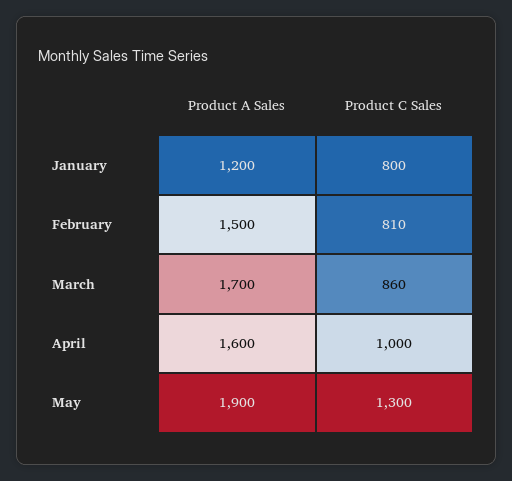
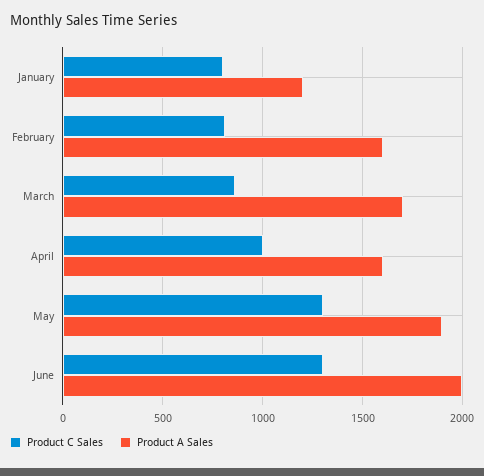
Product A Sales, February: 1500 -> 1600
Product C Sales, June: none -> 1300
Product A Sales, June: none -> 2000

